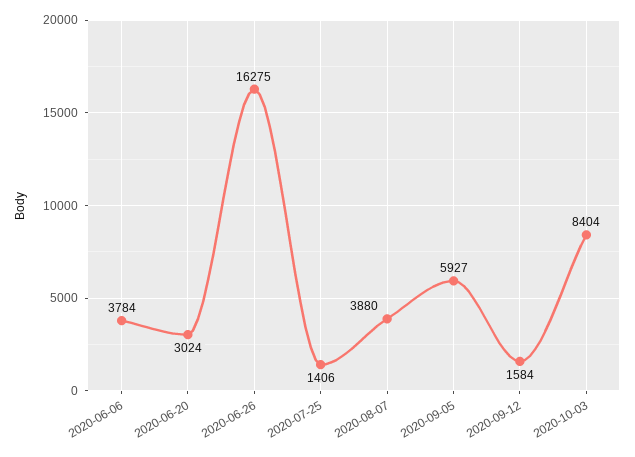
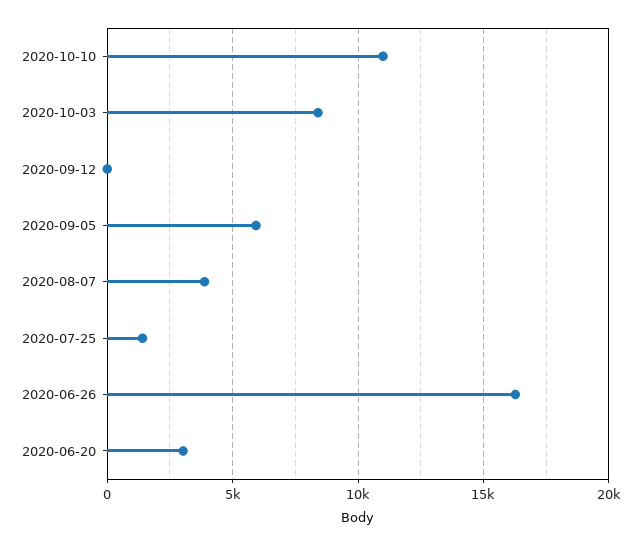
2020-06-06: 3784 -> none
2020-09-12: 1584 -> 0
2020-10-10: none -> 11000

